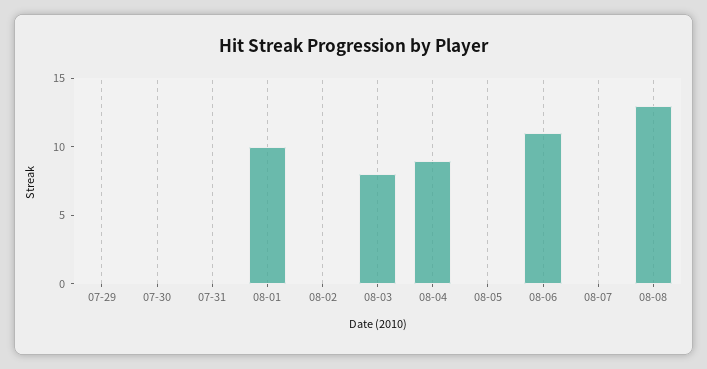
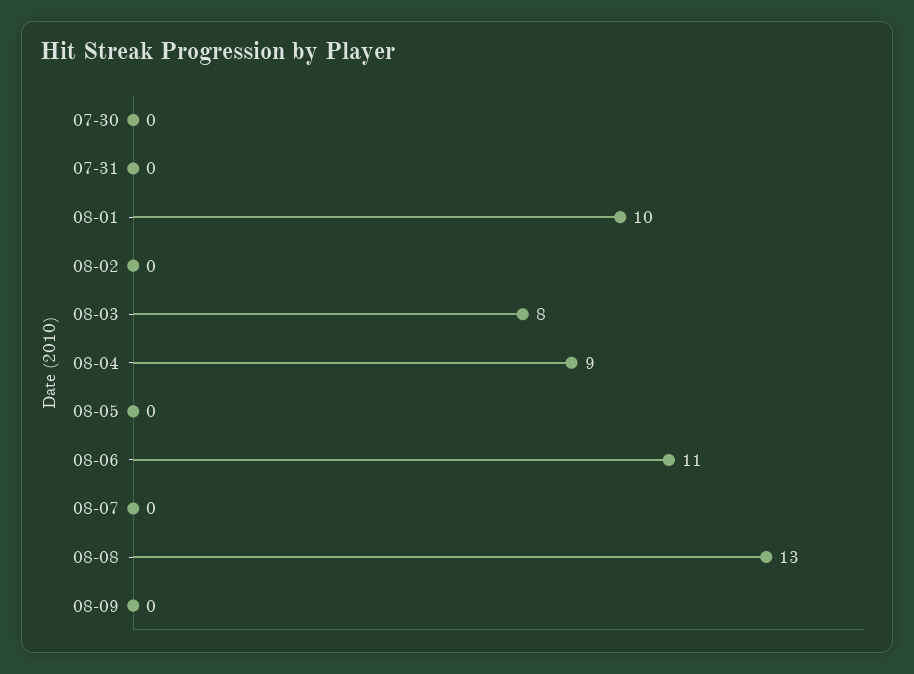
07-29: 0 -> none
08-09: none -> 0

